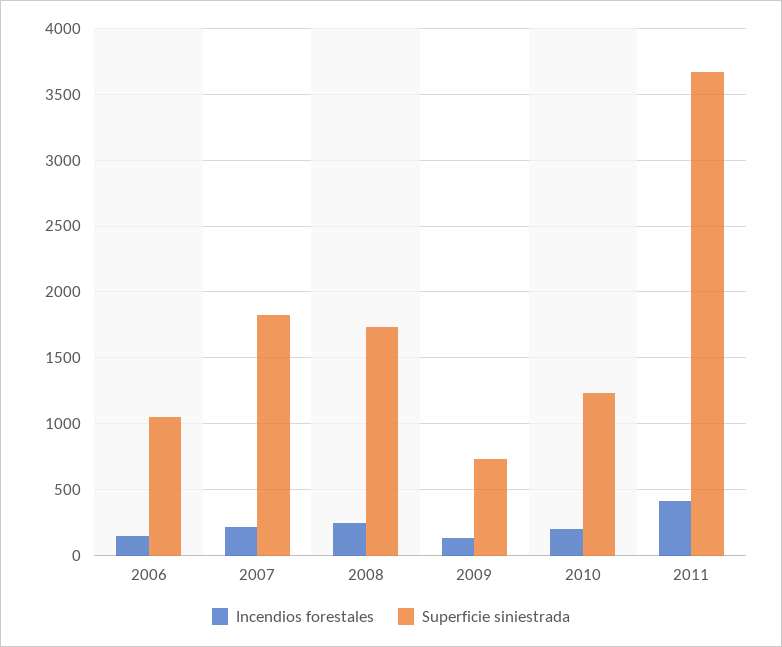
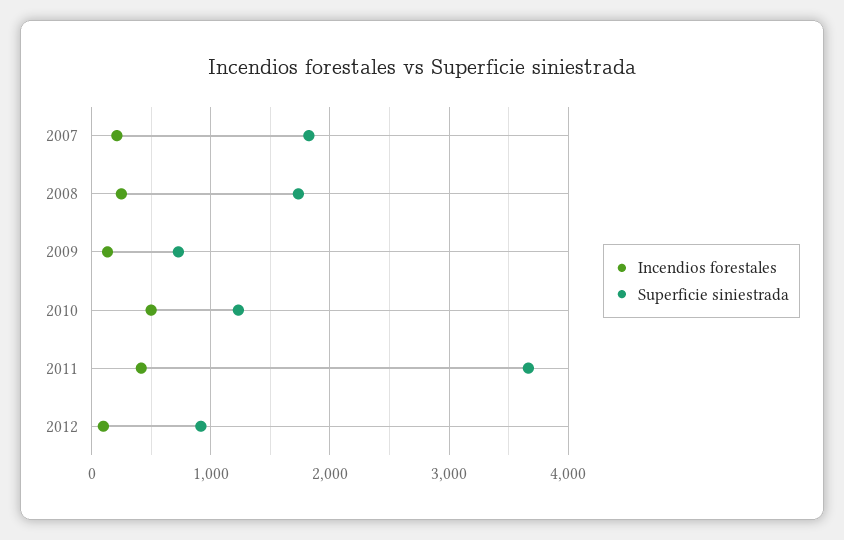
Incendios forestales, 2006: 150 -> none
Superficie siniestrada, 2006: 1050 -> none
Incendios forestales, 2010: 200 -> 500
Incendios forestales, 2012: none -> 100
Superficie siniestrada, 2012: none -> 900

